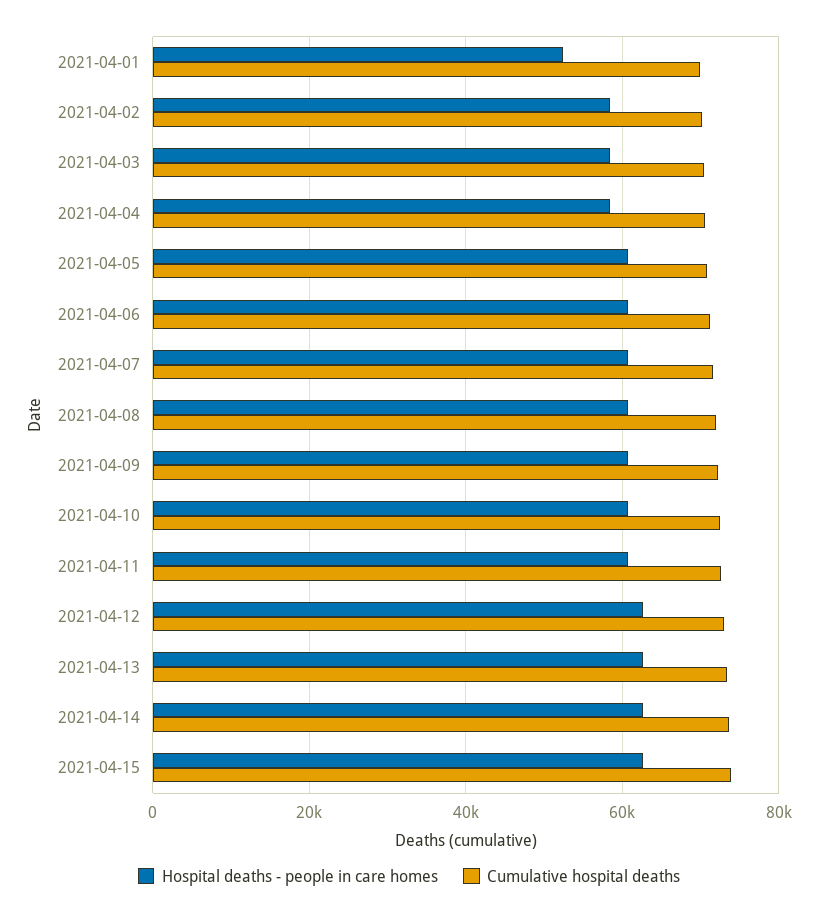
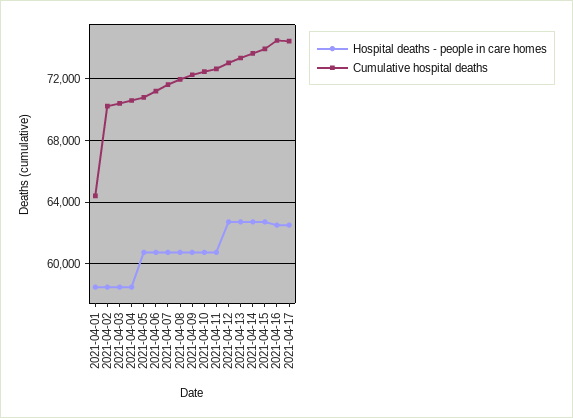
Hospital deaths - people in care homes, 2021-04-01: 52000 -> 58500
Cumulative hospital deaths, 2021-04-01: 70000 -> 64500
Hospital deaths - people in care homes, 2021-04-16: none -> 62500
Cumulative hospital deaths, 2021-04-16: none -> 74500
Hospital deaths - people in care homes, 2021-04-17: none -> 62500
Cumulative hospital deaths, 2021-04-17: none -> 74500

